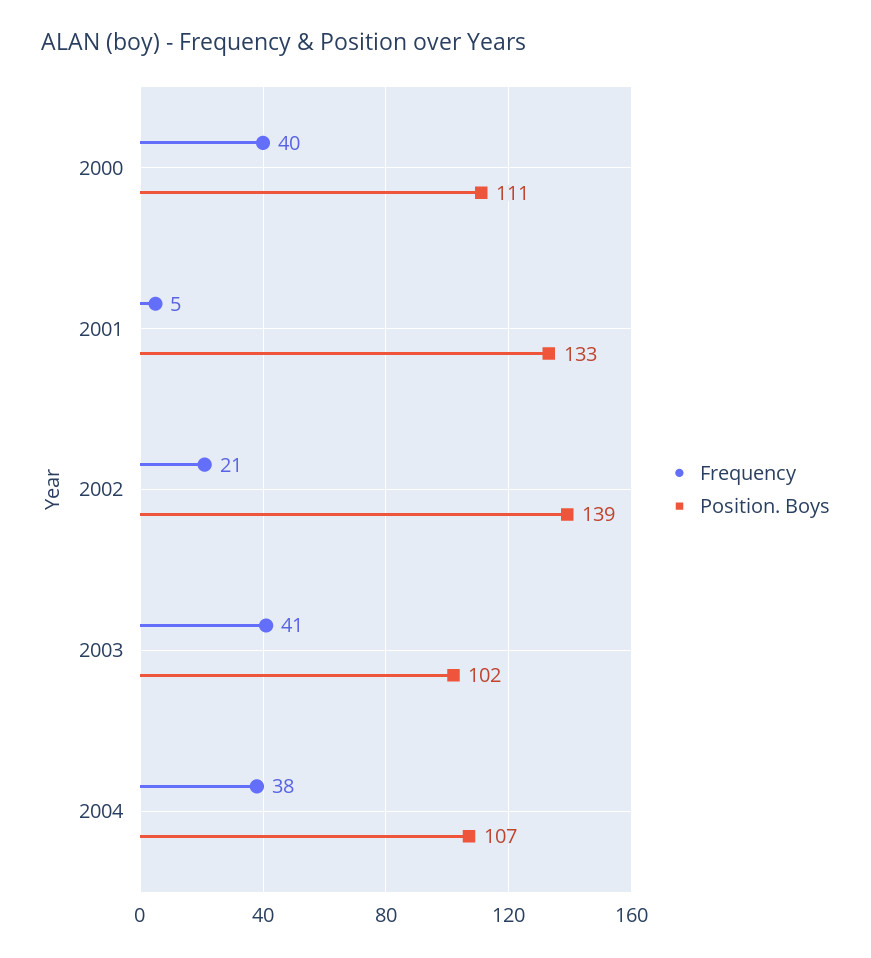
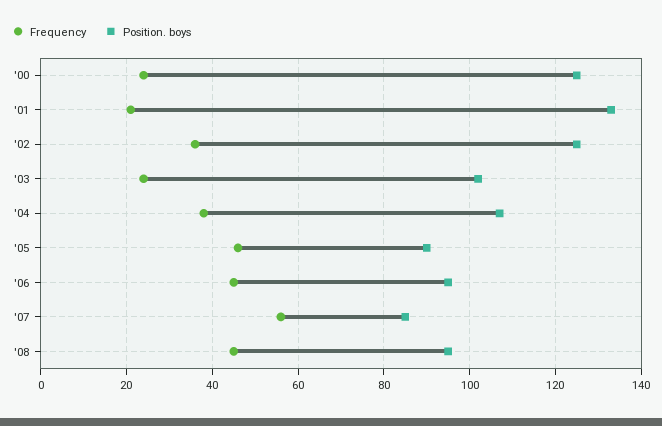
Frequency, 2000: 40 -> 25
Position. Boys, 2000: 111 -> 125
Frequency, 2001: 5 -> 20
Frequency, 2002: 21 -> 35
Position. Boys, 2002: 139 -> 125
Frequency, 2003: 41 -> 25
Frequency, '05: none -> 45
Position. Boys, '05: none -> 90
Frequency, '06: none -> 45
Position. Boys, '06: none -> 95
Frequency, '07: none -> 55
Position. Boys, '07: none -> 85
Frequency, '08: none -> 45
Position. Boys, '08: none -> 95

